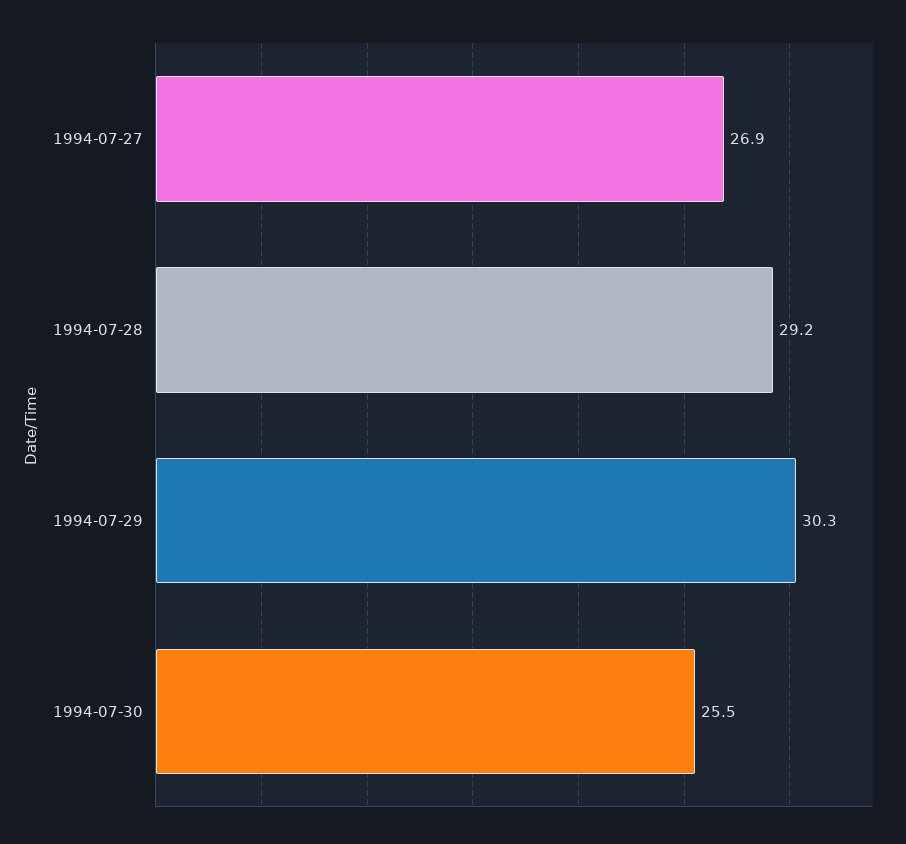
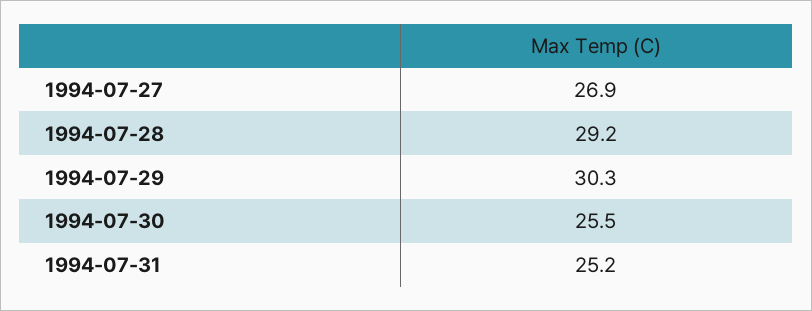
1994-07-31: none -> 25.2

